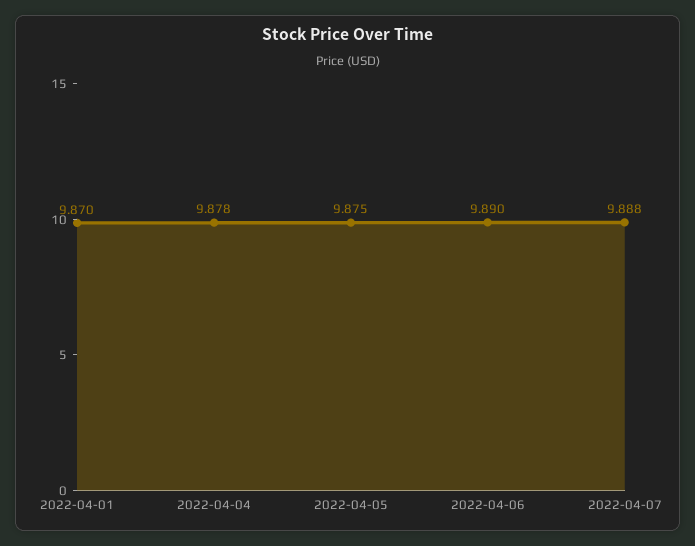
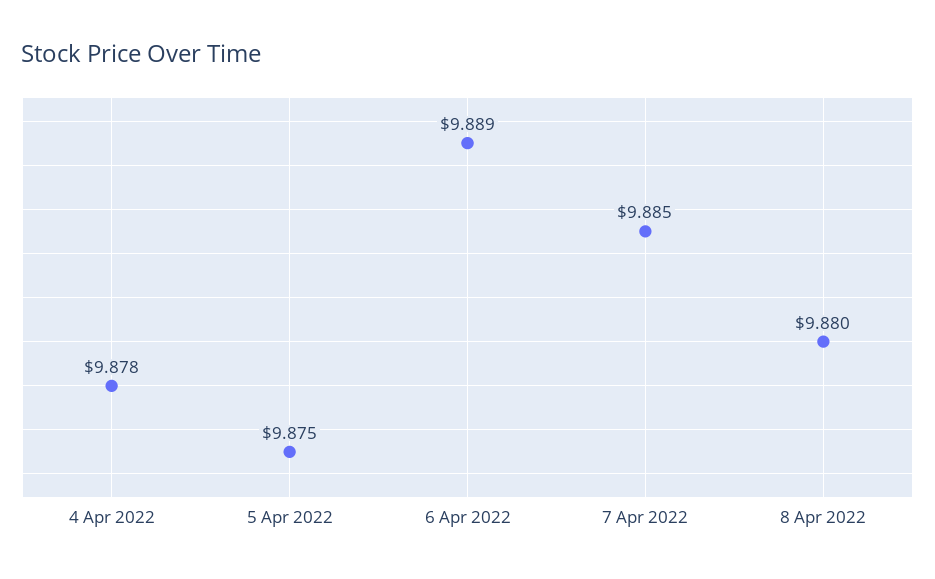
2022-04-01: 9.87 -> none
2022-04-06: 9.89 -> 9.889
2022-04-07: 9.888 -> 9.885
8 Apr 2022: none -> 9.88

